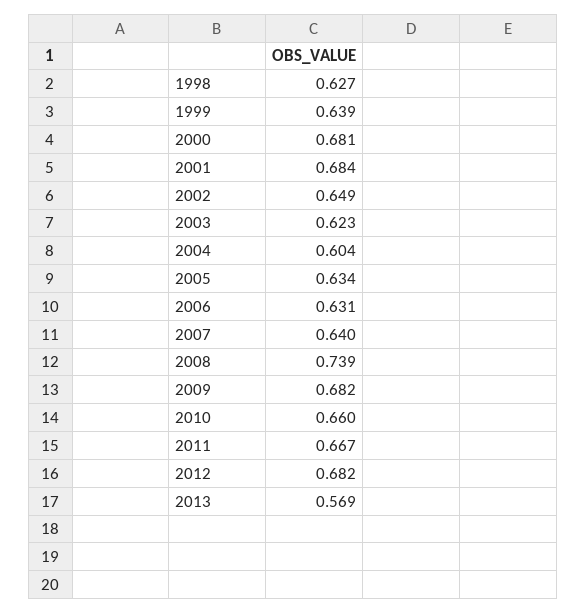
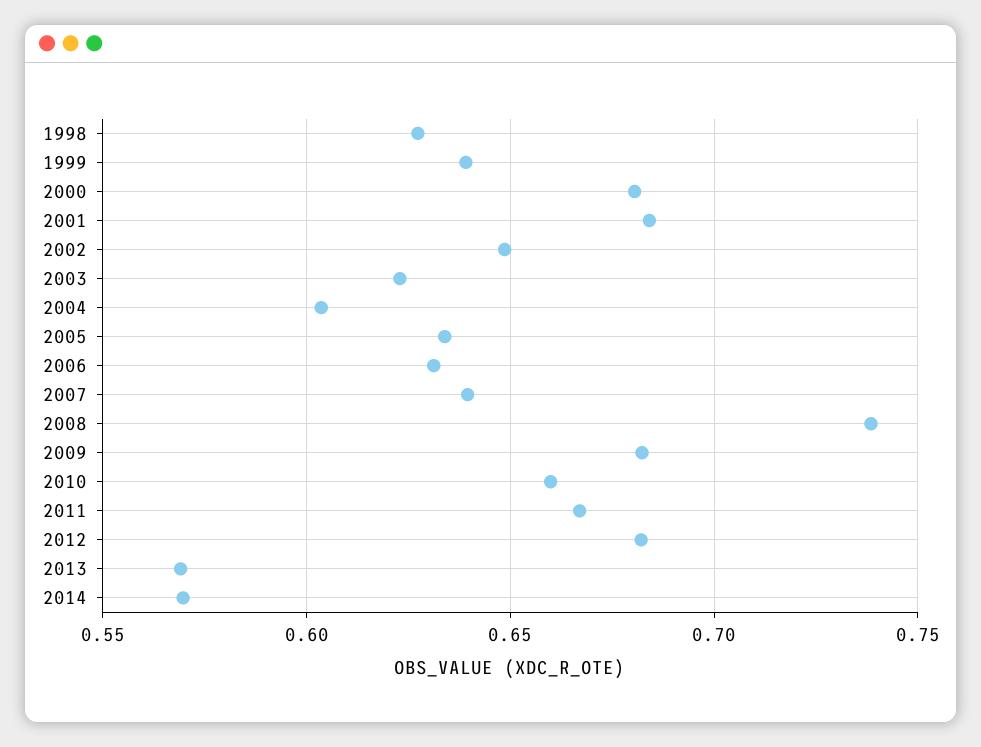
2014: none -> 0.57

